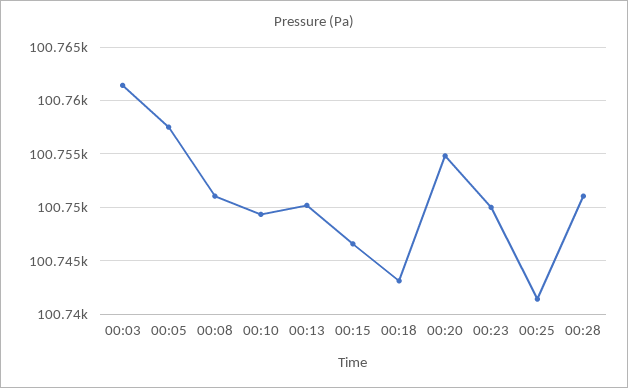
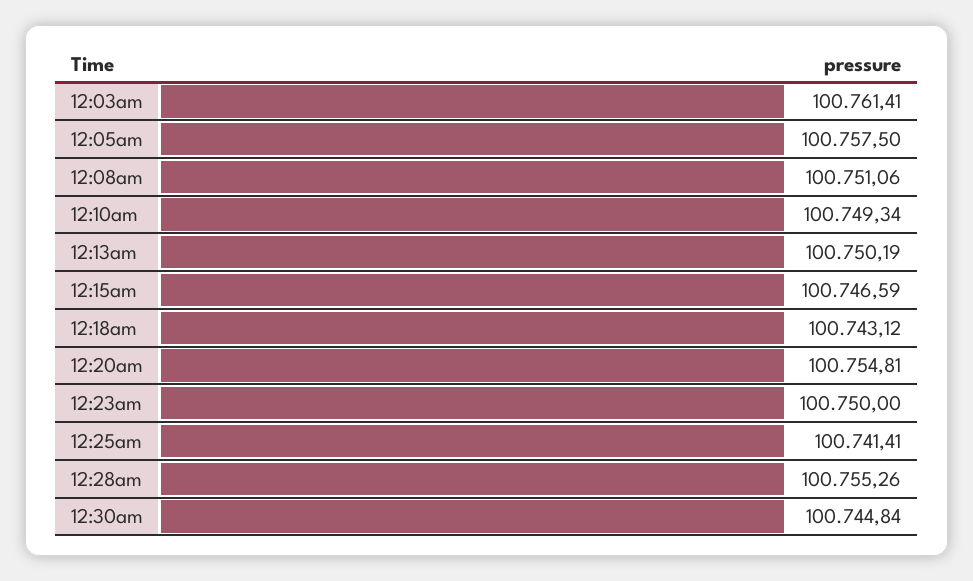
00:28: 100751 -> 100755.26
12:30am: none -> 100744.84

